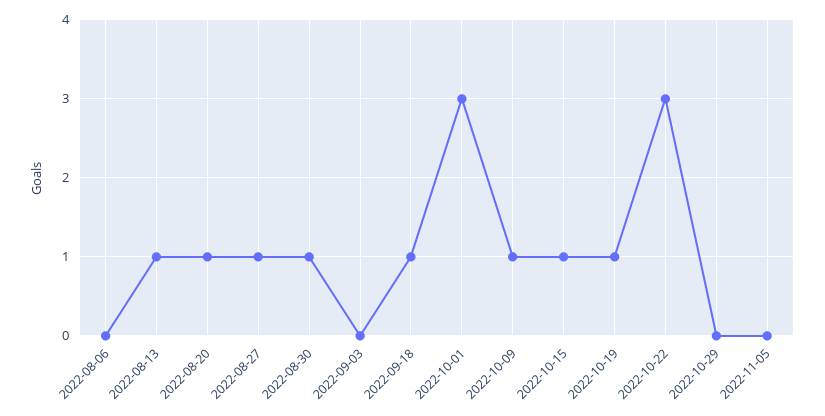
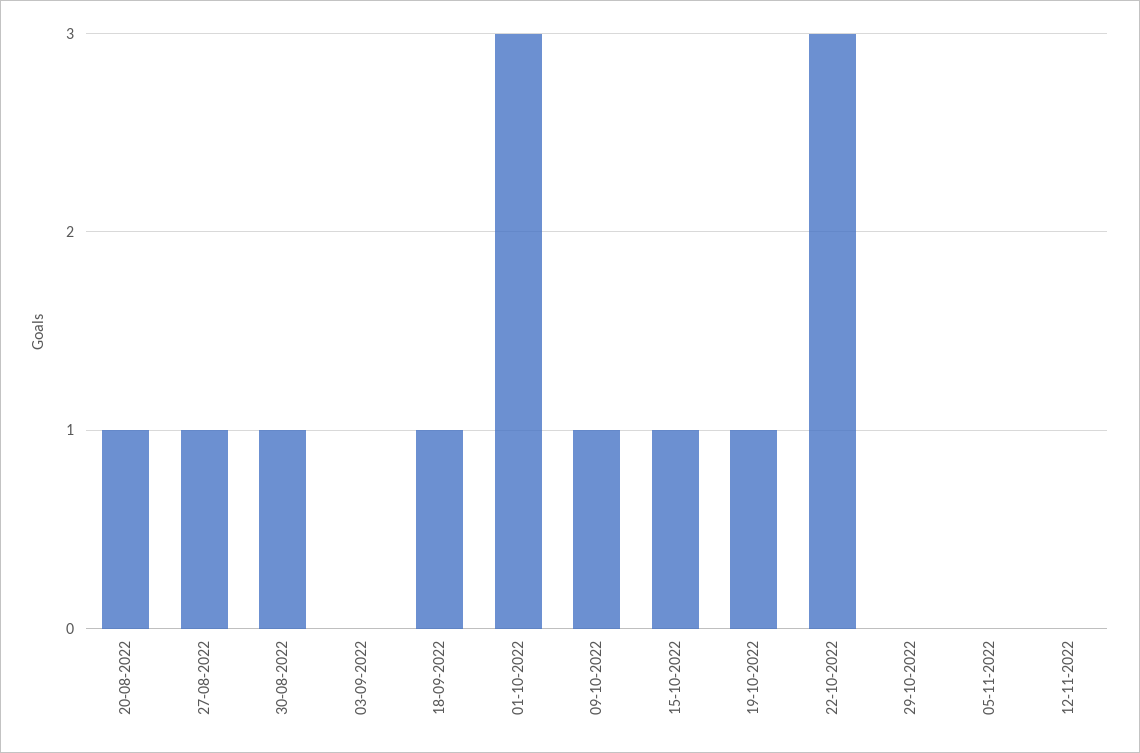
2022-08-06: 0 -> none
2022-08-13: 1 -> none
12-11-2022: none -> 0

